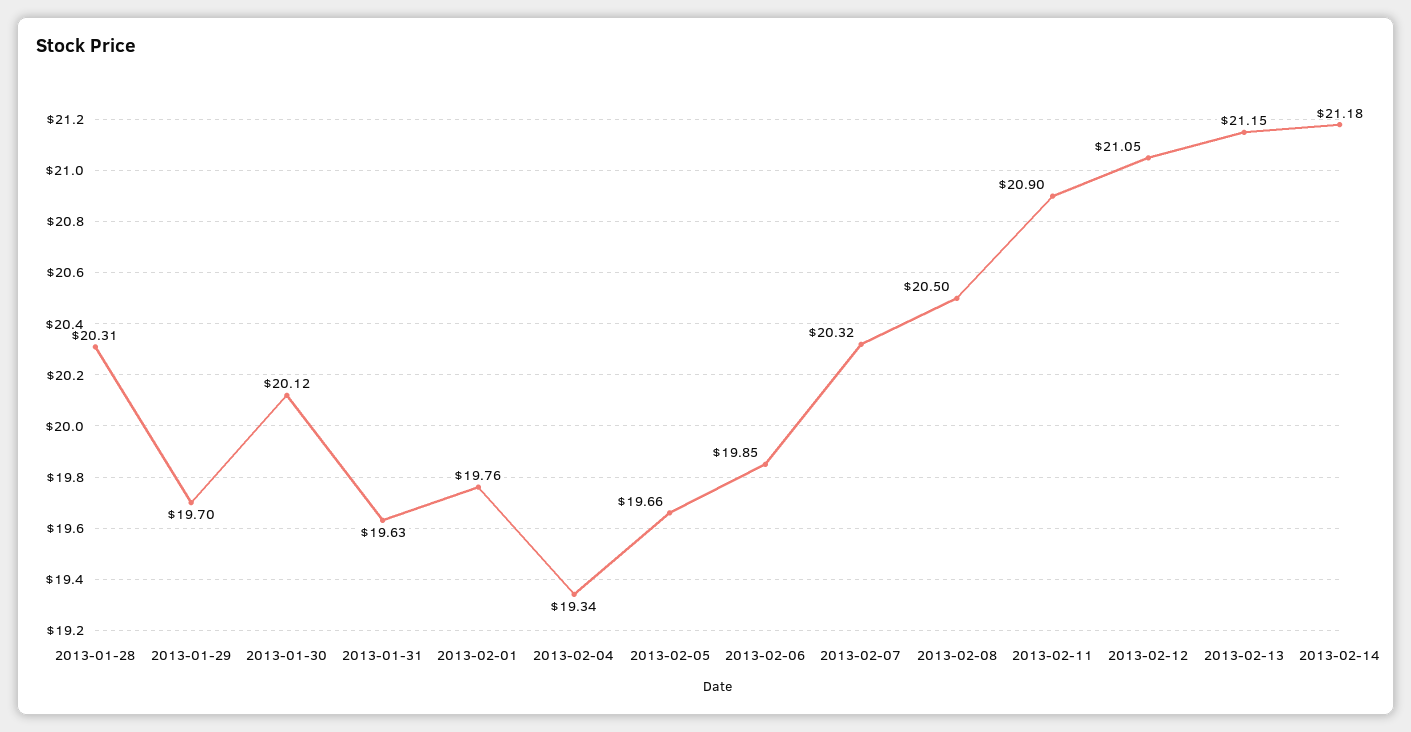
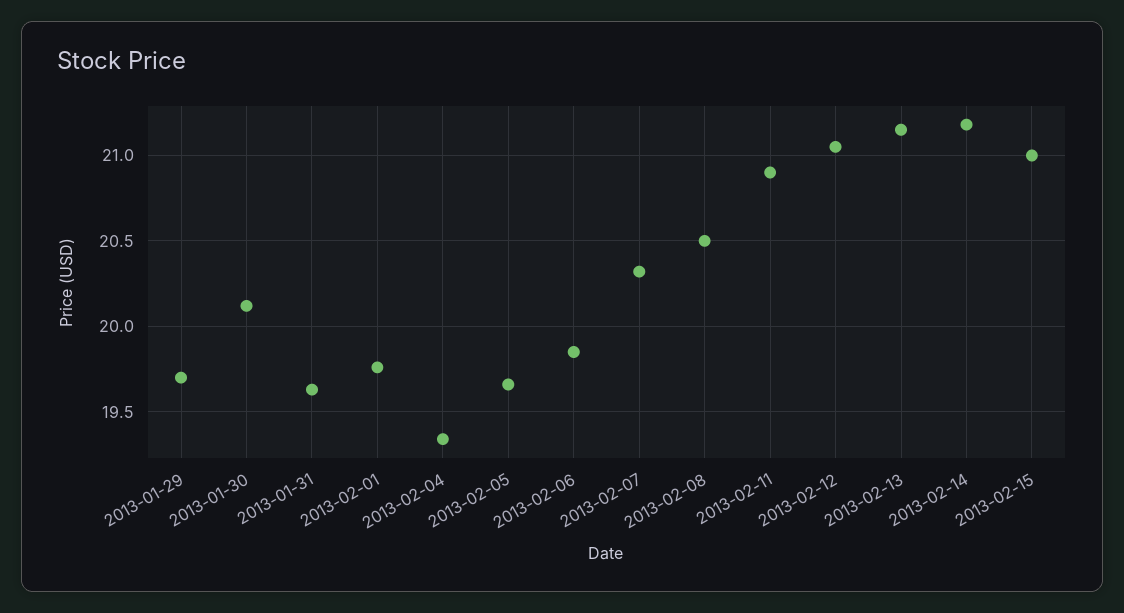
2013-01-28: 20.31 -> none
2013-02-15: none -> 21

